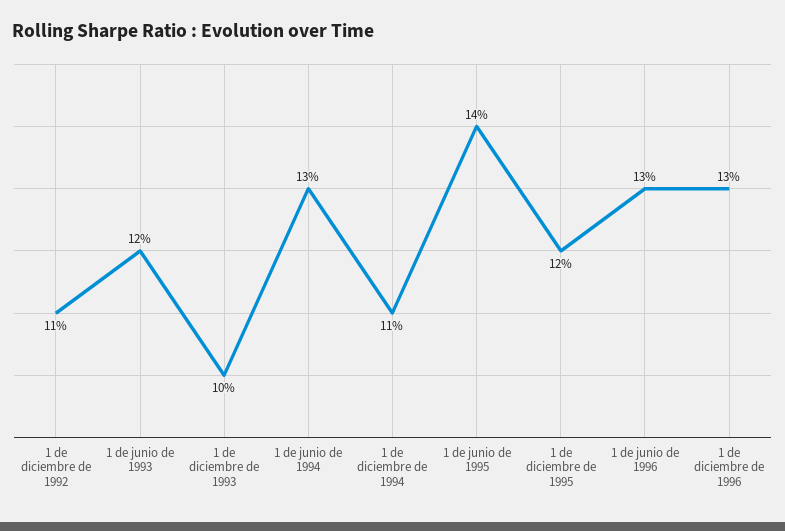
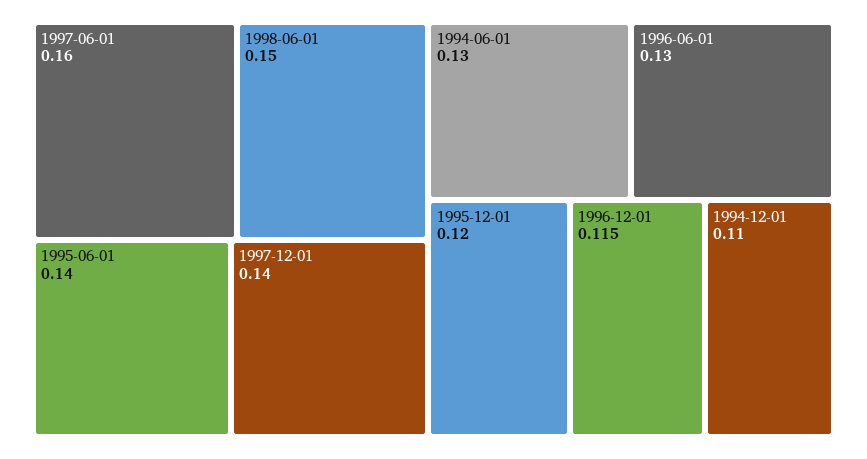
1 de diciembre de 1992: 0.11 -> none
1 de junio de 1993: 0.12 -> none
1 de diciembre de 1993: 0.1 -> none
1 de diciembre de 1996: 0.13 -> 0.115
1997-06-01: none -> 0.16
1998-06-01: none -> 0.15
1997-12-01: none -> 0.14

